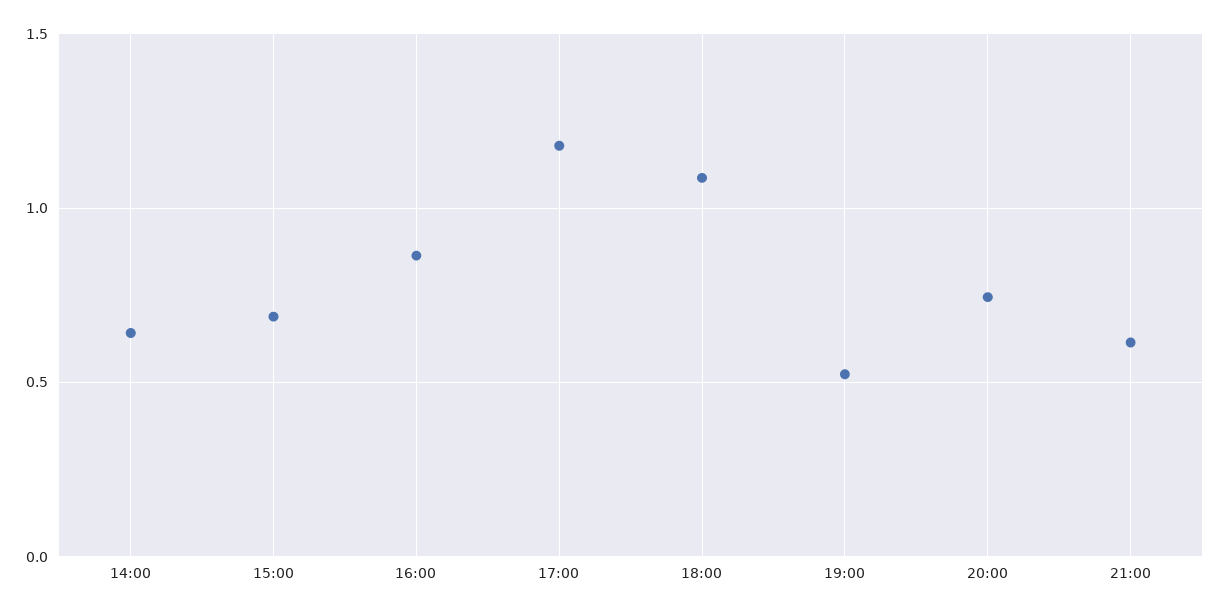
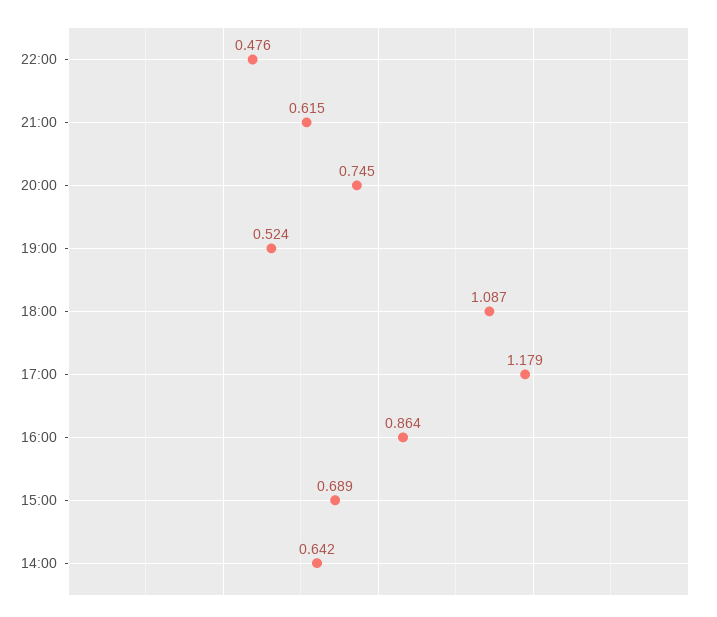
22:00: none -> 0.476

